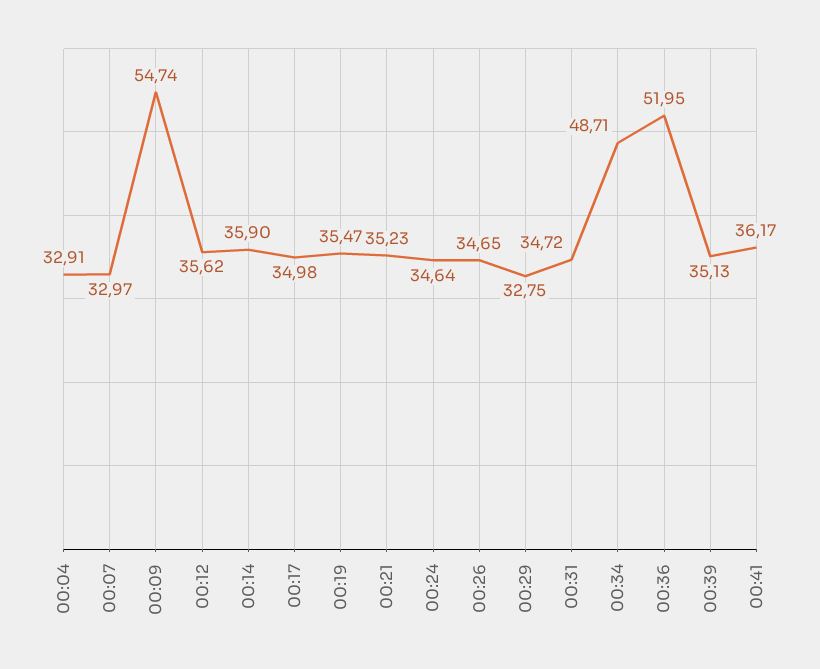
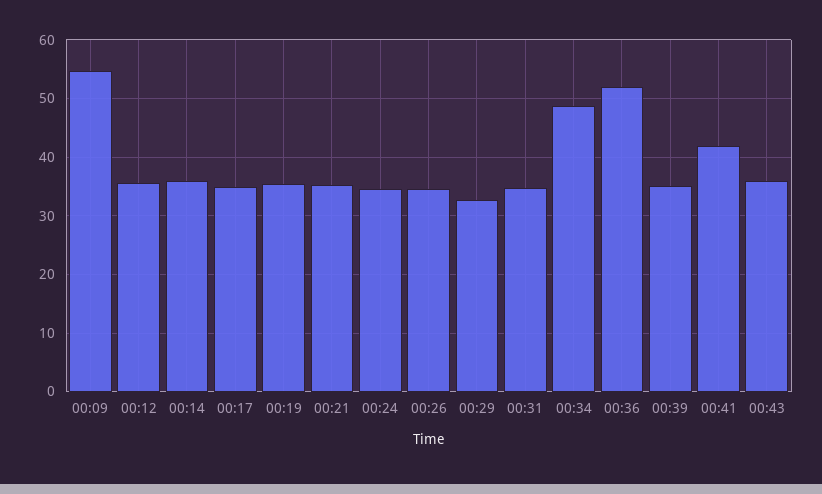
00:04: 32.91 -> none
00:07: 32.97 -> none
00:41: 36.17 -> 42
00:43: none -> 36

